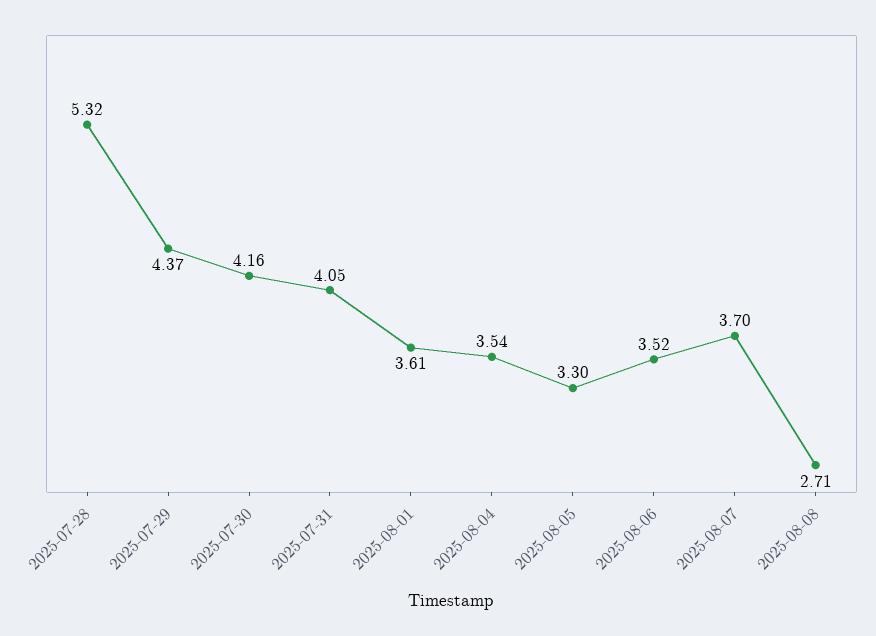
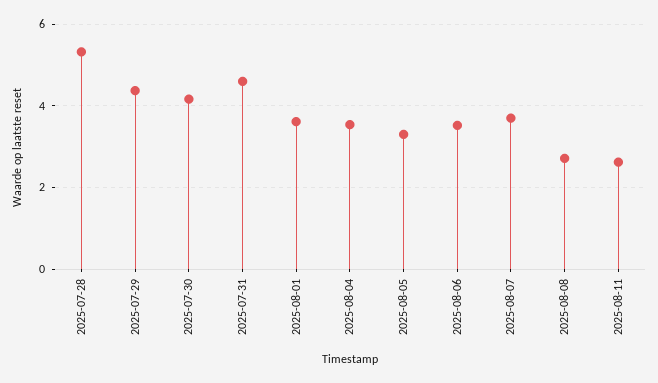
2025-07-31: 4.05 -> 4.6
2025-08-11: none -> 2.6

